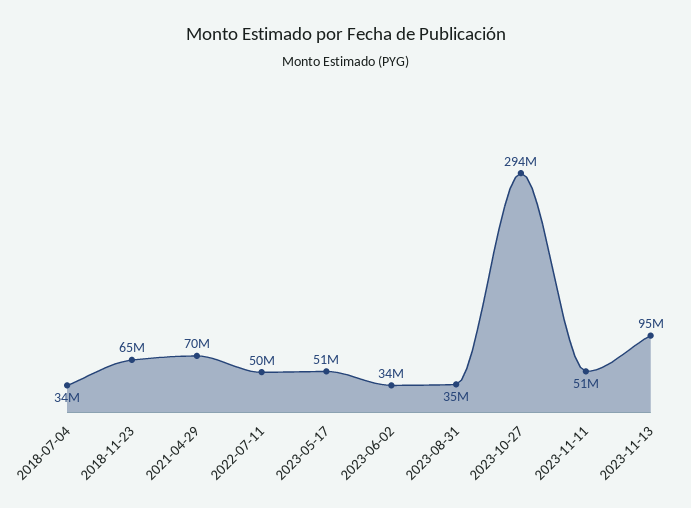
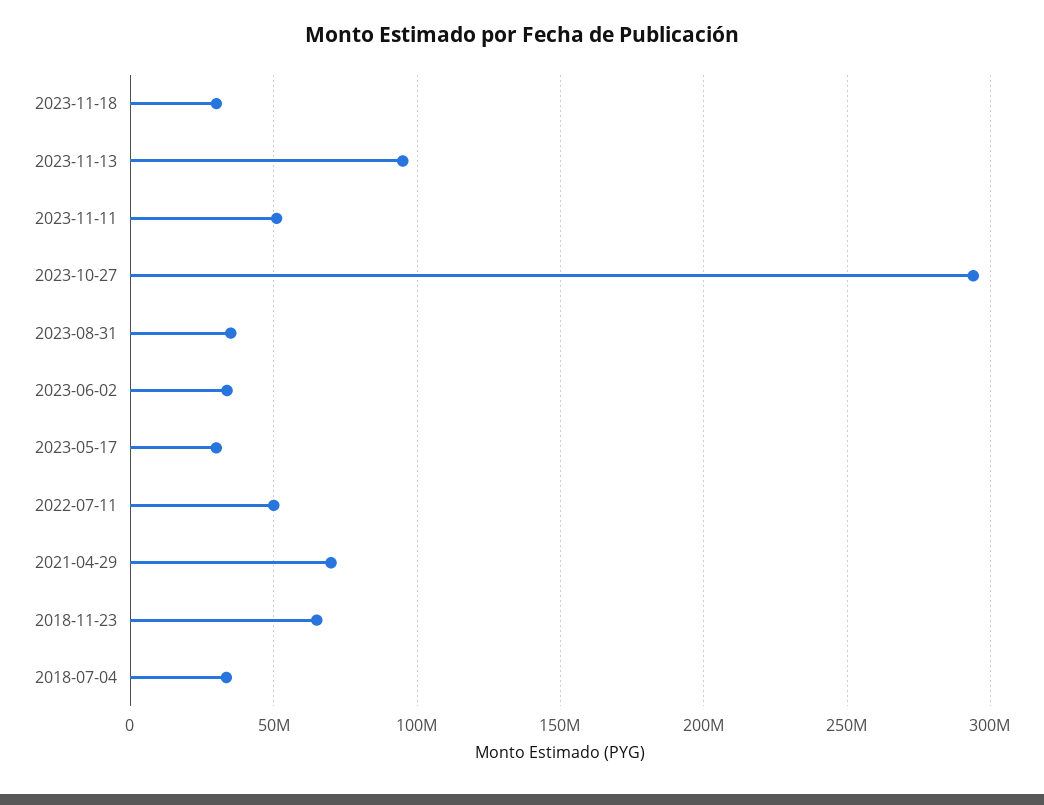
2023-05-17: 51000000 -> 30000000
2023-11-18: none -> 30000000

